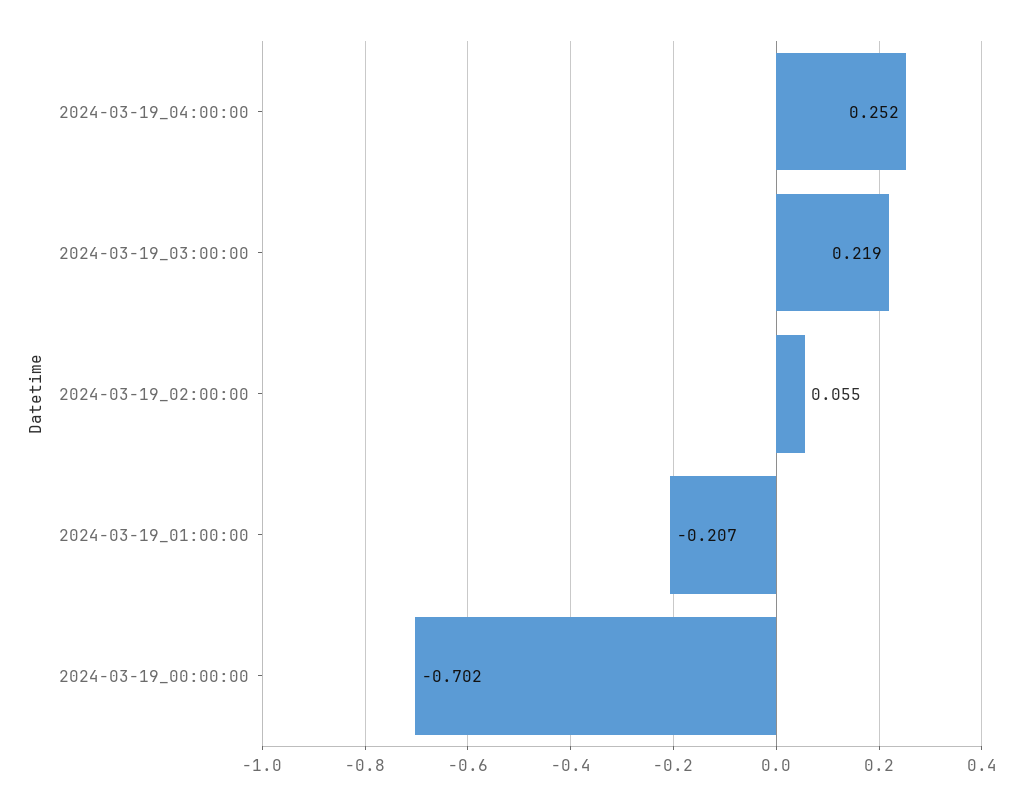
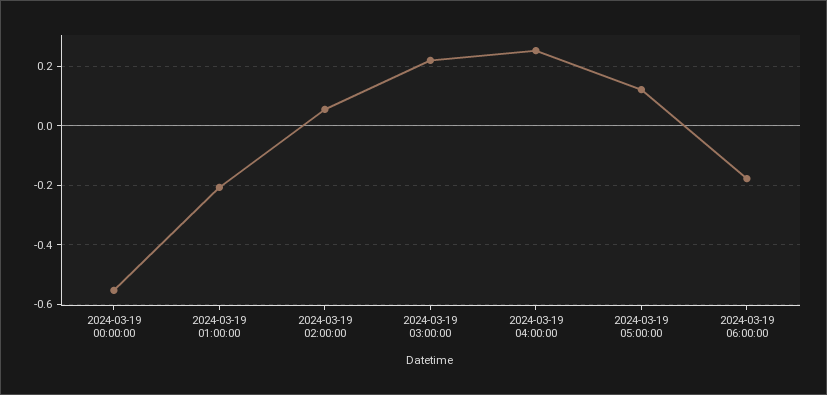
2024-03-19_00:00:00: -0.702 -> -0.55
2024-03-19 05:00:00: none -> 0.125
2024-03-19 06:00:00: none -> -0.175

